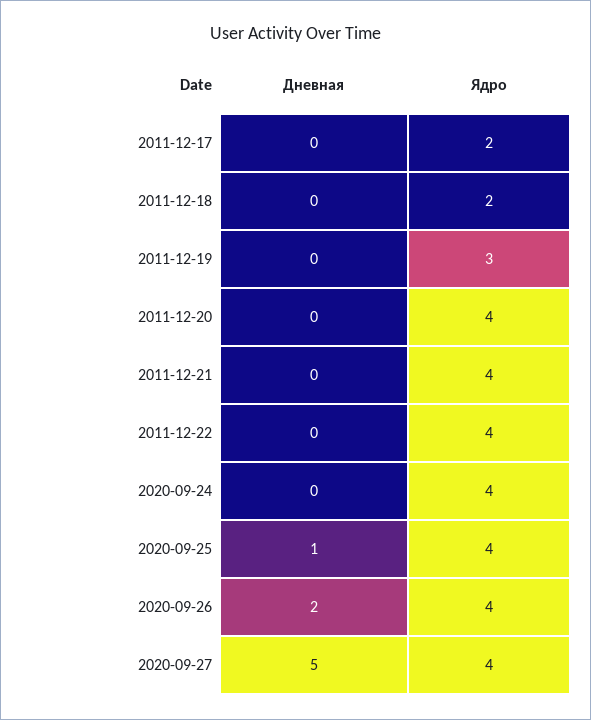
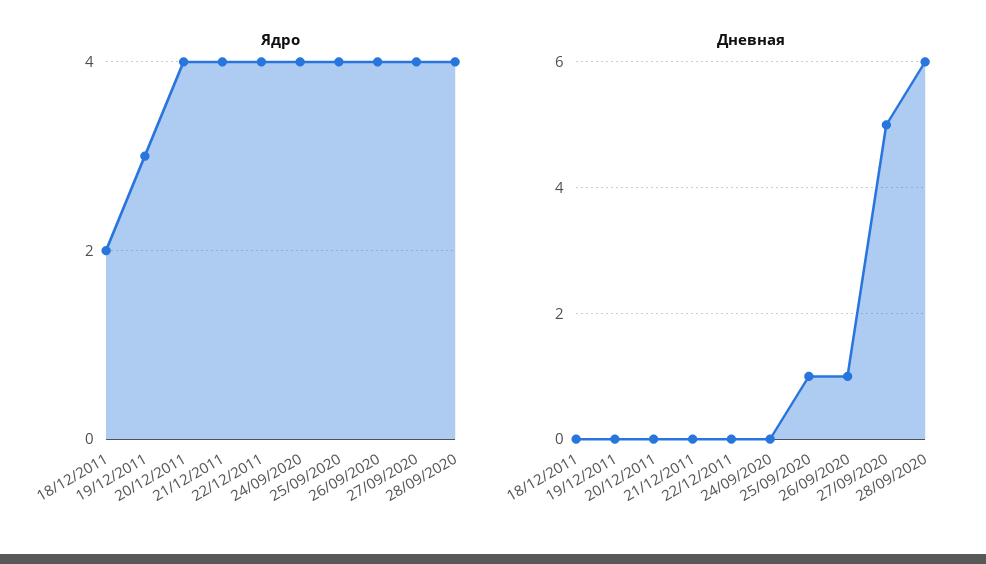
Дневная, 2011-12-17: 0 -> none
Ядро, 2011-12-17: 2 -> none
Дневная, 2020-09-26: 2 -> 1
Ядро, 28/09/2020: none -> 4
Дневная, 28/09/2020: none -> 6

